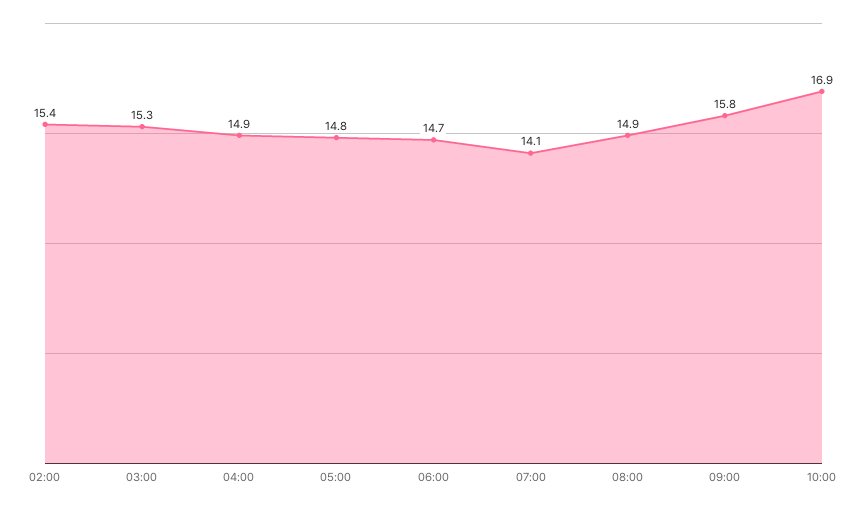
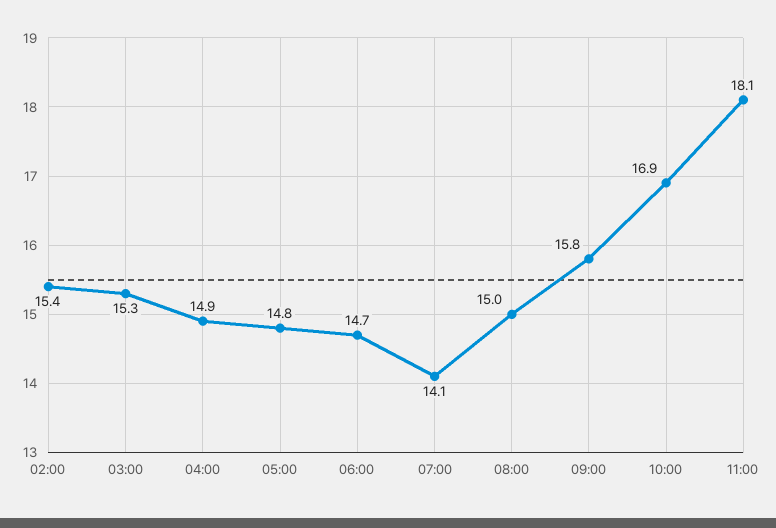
08:00: 14.9 -> 15
11:00: none -> 18.1

